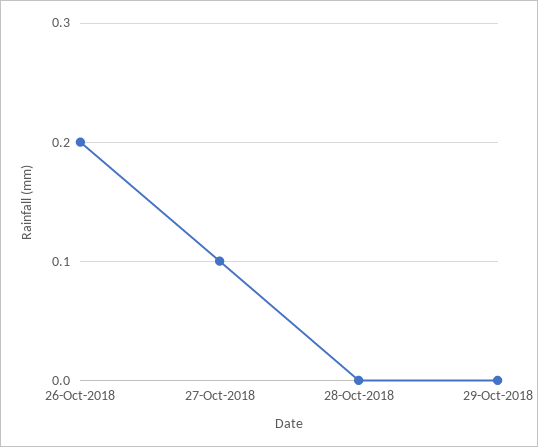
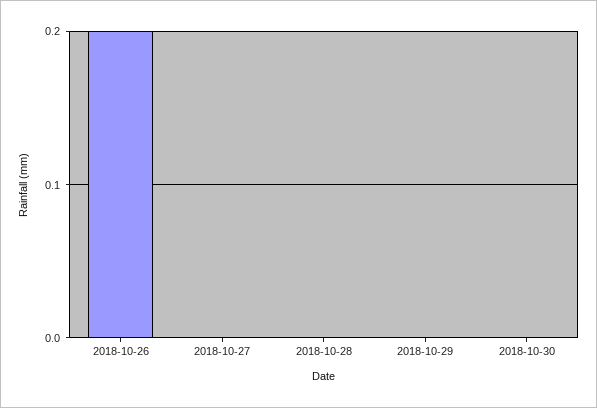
27-Oct-2018: 0.1 -> 0
2018-10-30: none -> 0

